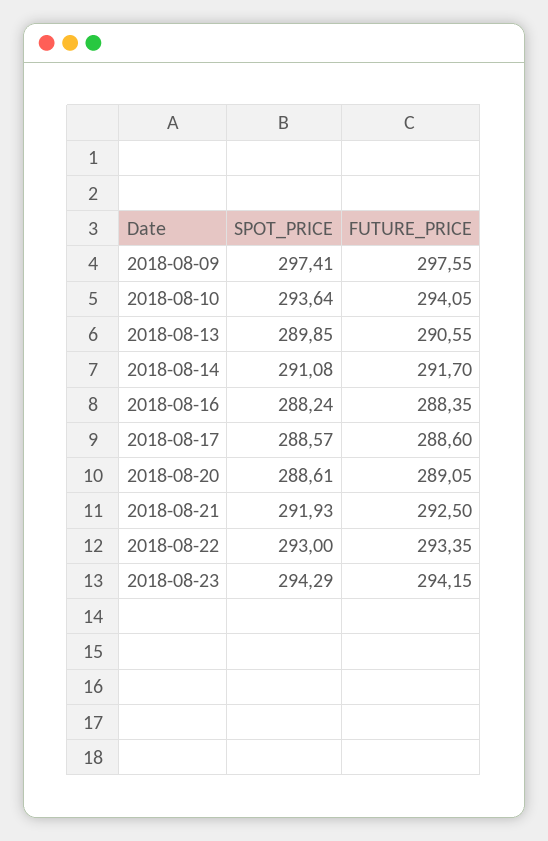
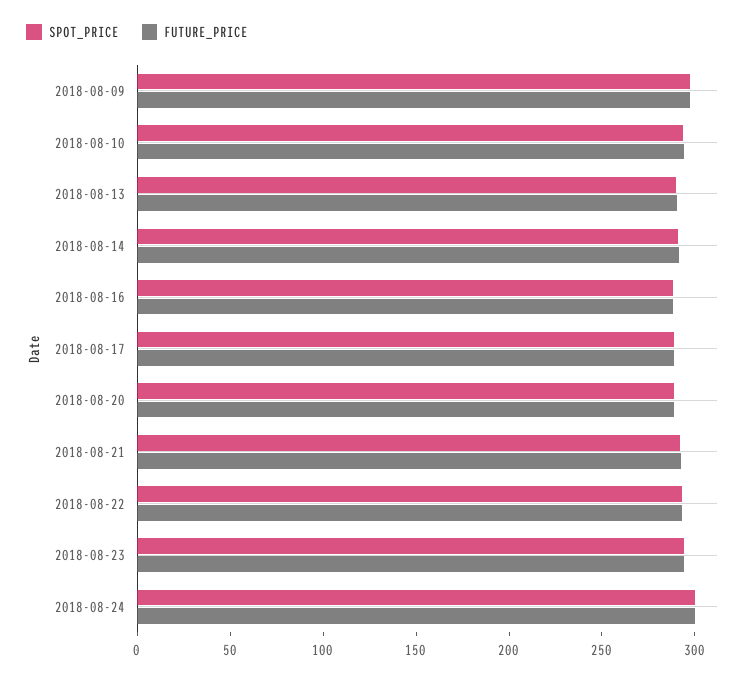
SPOT_PRICE, 2018-08-24: none -> 300
FUTURE_PRICE, 2018-08-24: none -> 300

